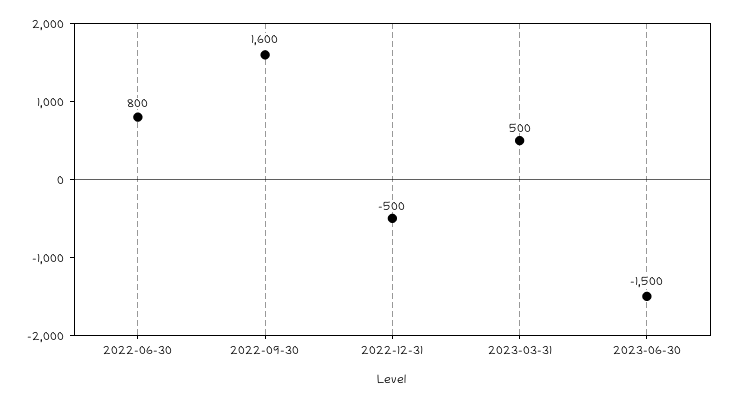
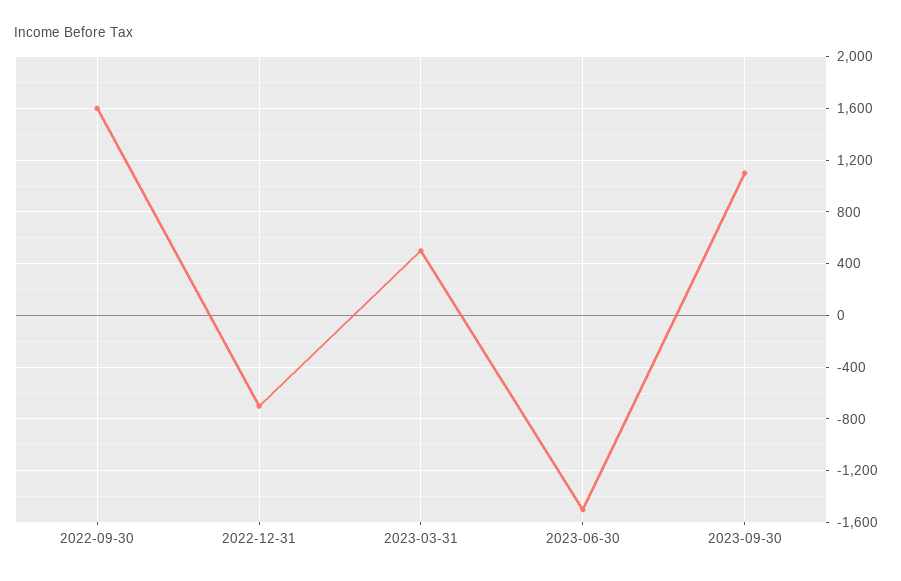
2022-06-30: 800 -> none
2022-12-31: -500 -> -700
2023-09-30: none -> 1100

